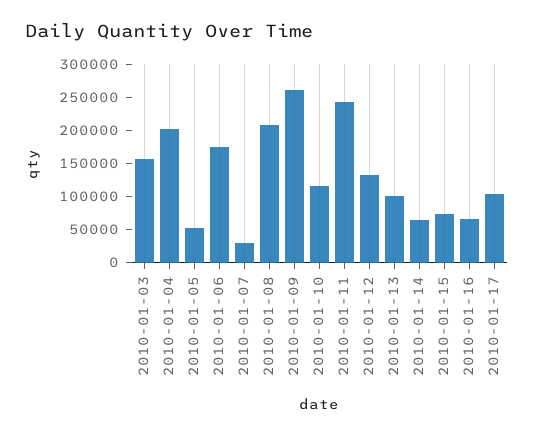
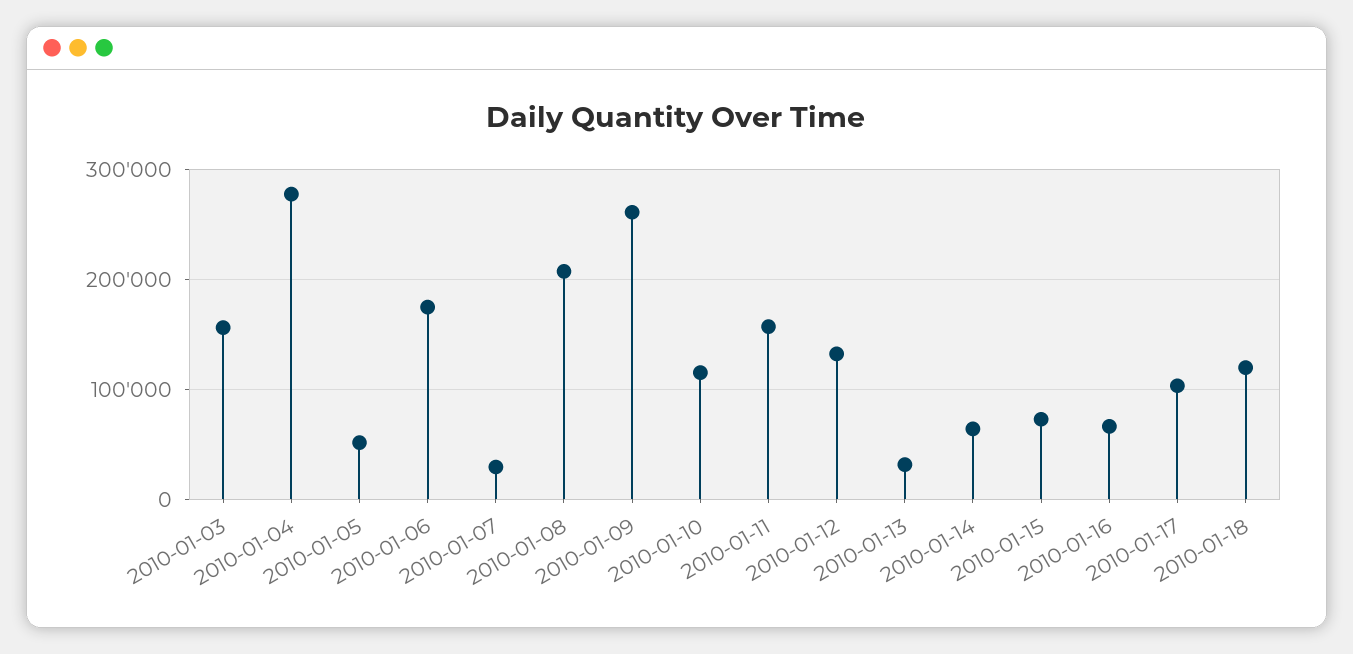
2010-01-04: 200000 -> 280000
2010-01-11: 250000 -> 160000
2010-01-13: 100000 -> 30000
2010-01-18: none -> 120000

